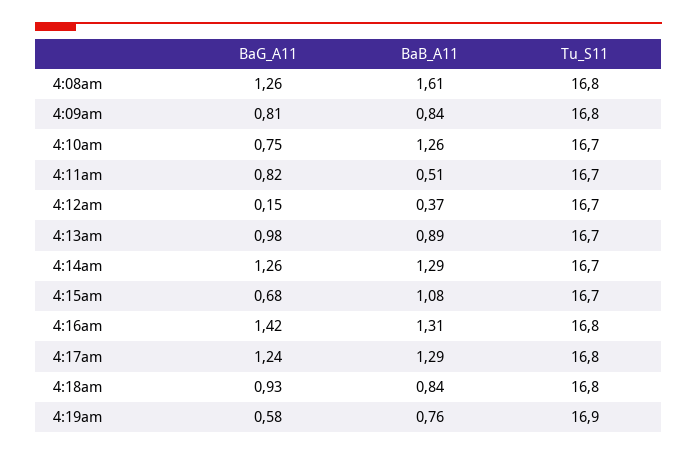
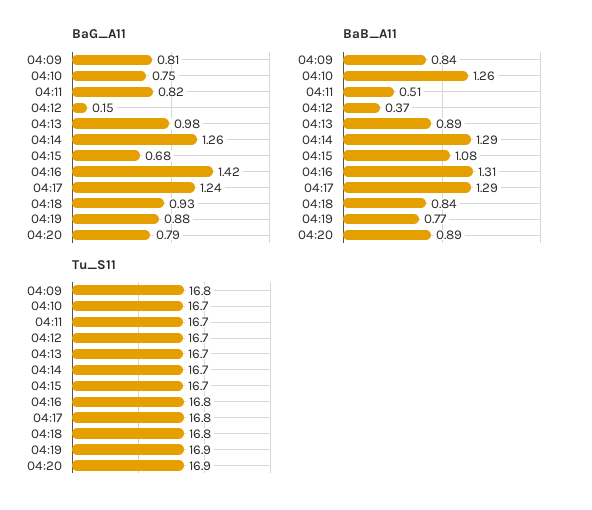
BaG_A11, 4:08am: 1.26 -> none
BaB_A11, 4:08am: 1.61 -> none
Tu_S11, 4:08am: 16.8 -> none
BaG_A11, 4:19am: 0.58 -> 0.88
BaB_A11, 4:19am: 0.76 -> 0.77
BaG_A11, 04:20: none -> 0.79
BaB_A11, 04:20: none -> 0.89
Tu_S11, 04:20: none -> 16.9

